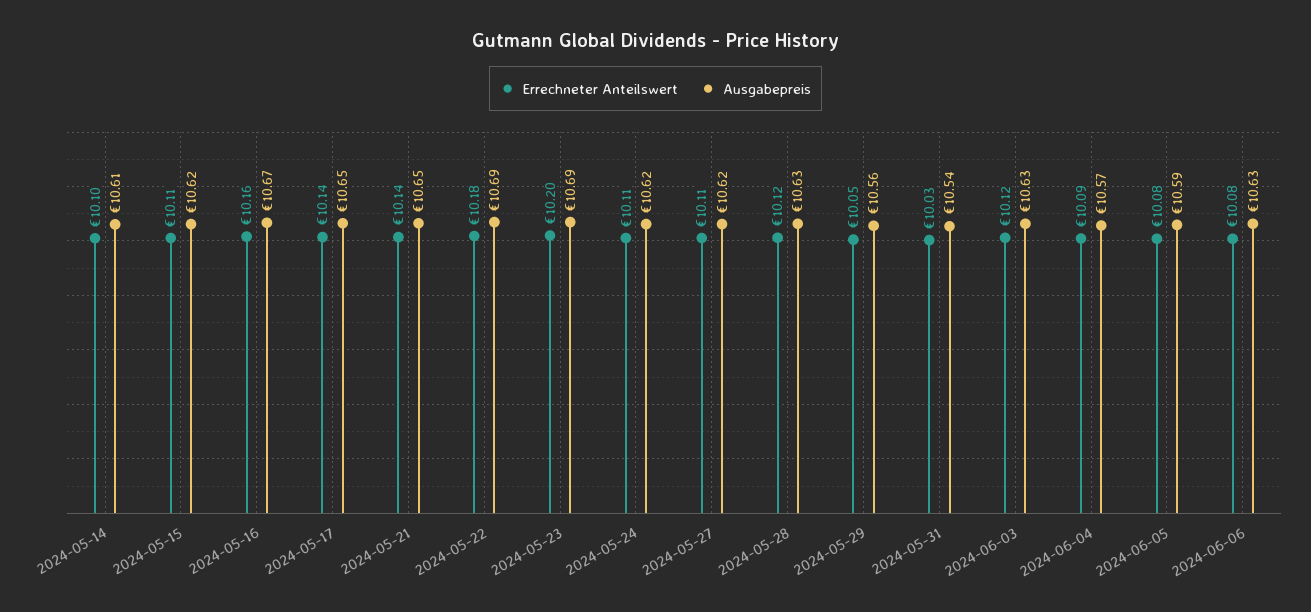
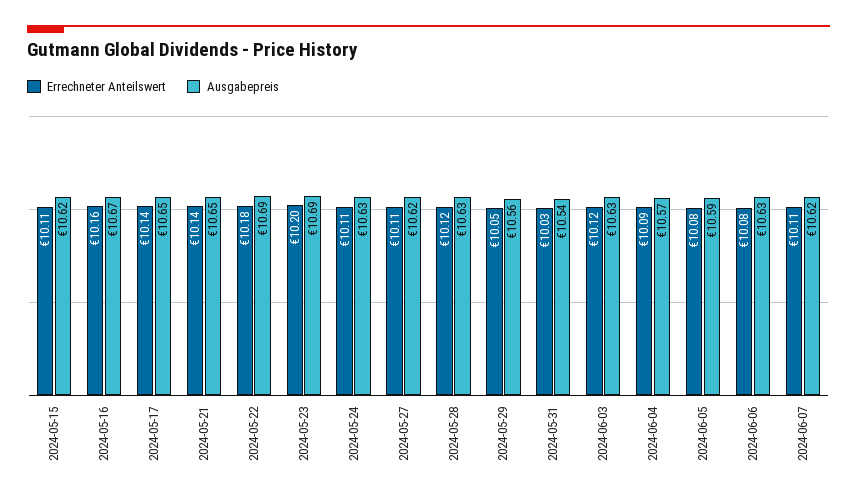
Errechneter Anteilswert, 2024-05-14: 10.1 -> none
Ausgabepreis, 2024-05-14: 10.61 -> none
Ausgabepreis, 2024-05-24: 10.62 -> 10.63
Errechneter Anteilswert, 2024-06-07: none -> 10.11
Ausgabepreis, 2024-06-07: none -> 10.62

